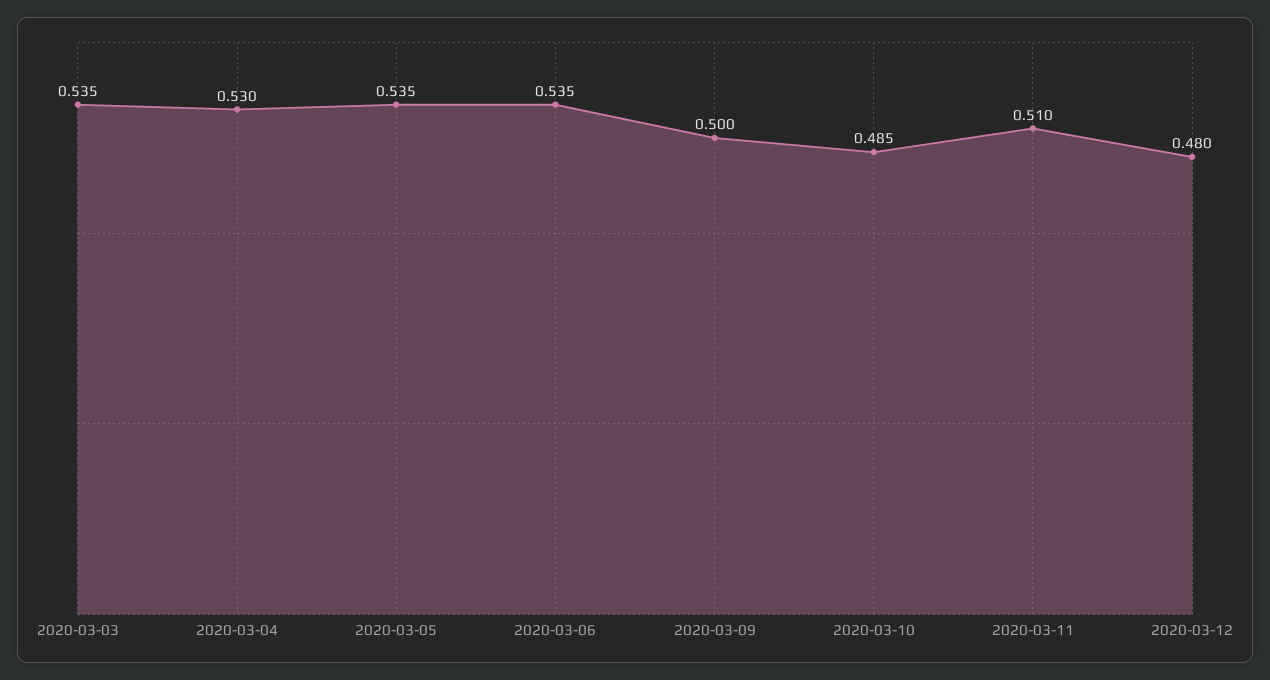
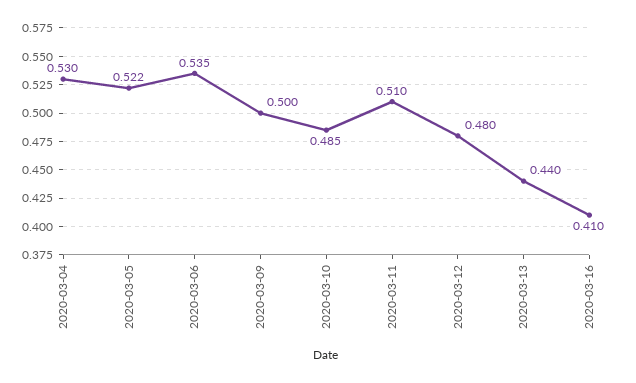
2020-03-03: 0.535 -> none
2020-03-05: 0.535 -> 0.522
2020-03-13: none -> 0.44
2020-03-16: none -> 0.41

